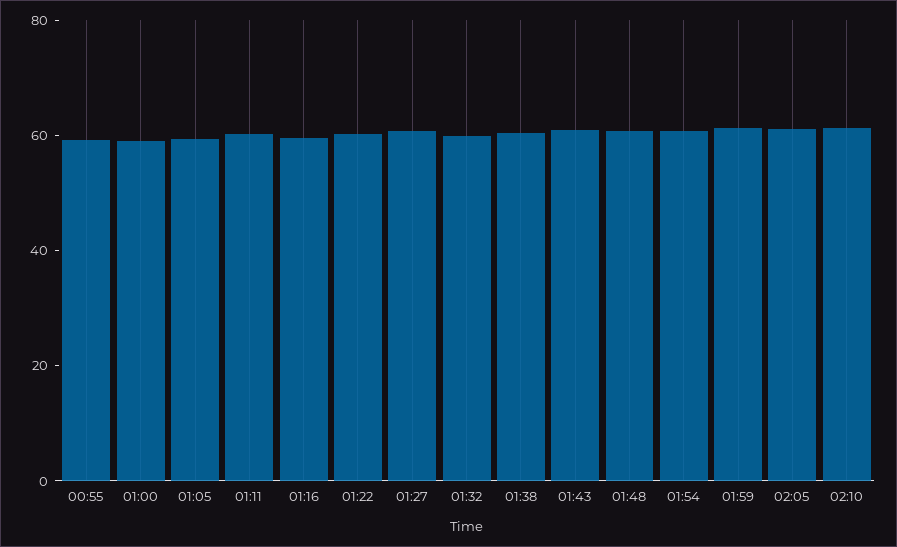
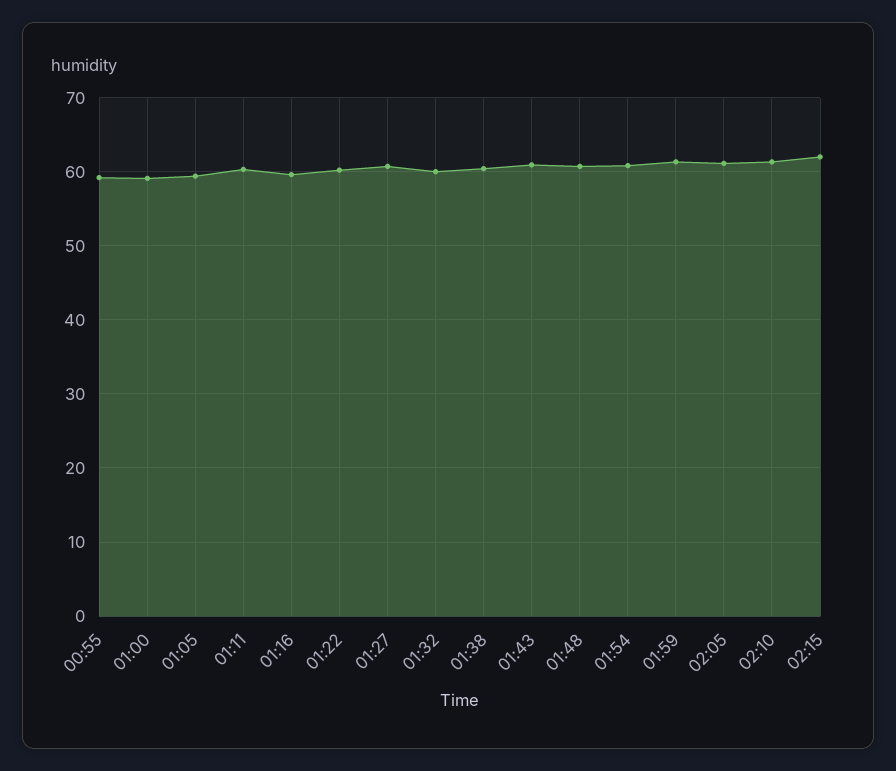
02:15: none -> 62

